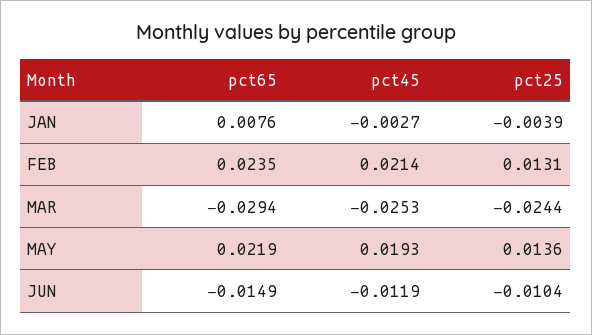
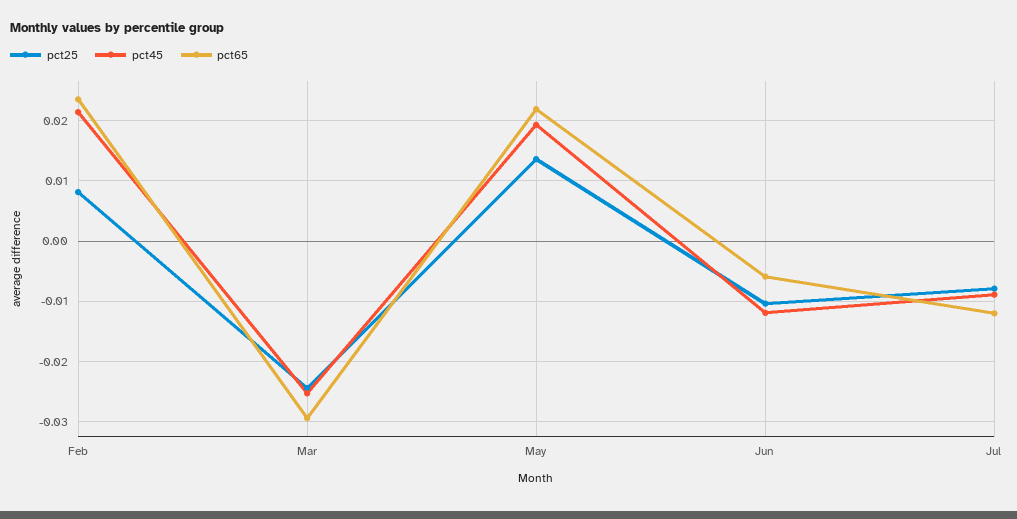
pct65, JAN: 0.0076 -> none
pct45, JAN: -0.0027 -> none
pct25, JAN: -0.0039 -> none
pct25, FEB: 0.0131 -> 0.008
pct65, JUN: -0.0149 -> -0.006
pct25, Jul: none -> -0.008
pct45, Jul: none -> -0.009
pct65, Jul: none -> -0.012

